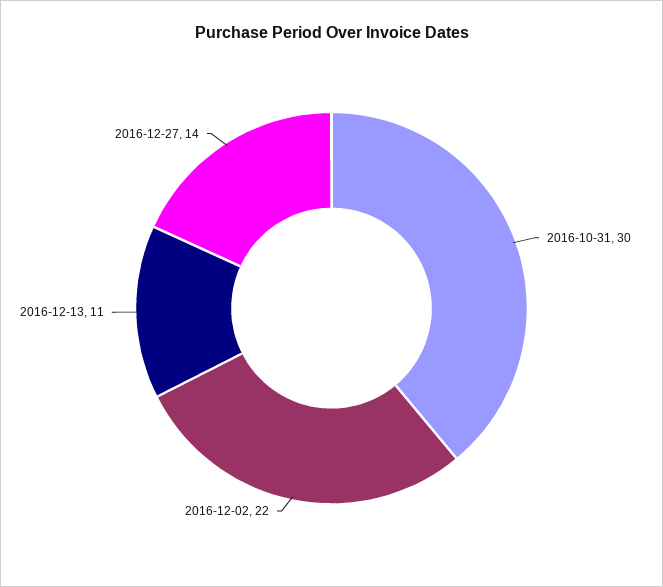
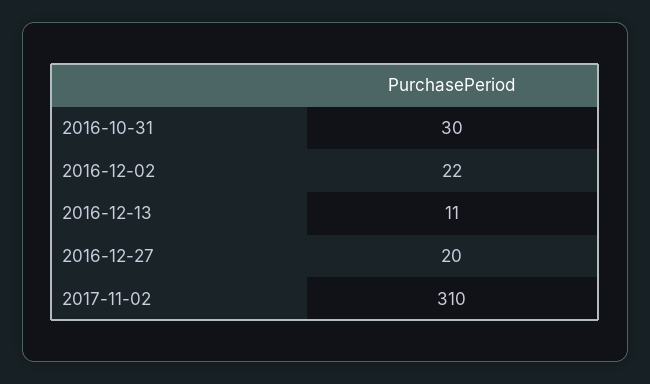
2016-12-27: 14 -> 20
2017-11-02: none -> 310

